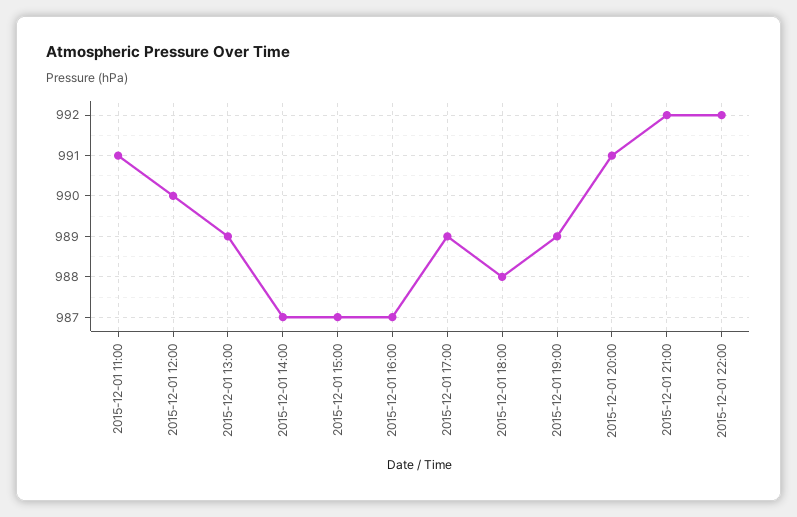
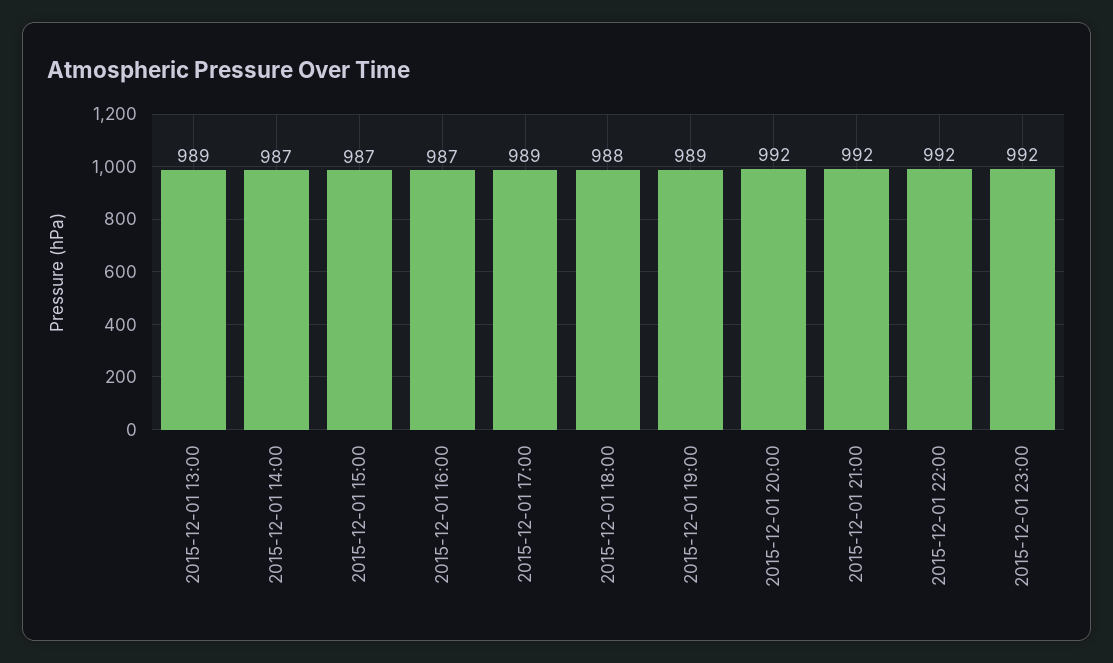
2015-12-01 11:00: 991 -> none
2015-12-01 12:00: 990 -> none
2015-12-01 20:00: 991 -> 992
2015-12-01 23:00: none -> 992

